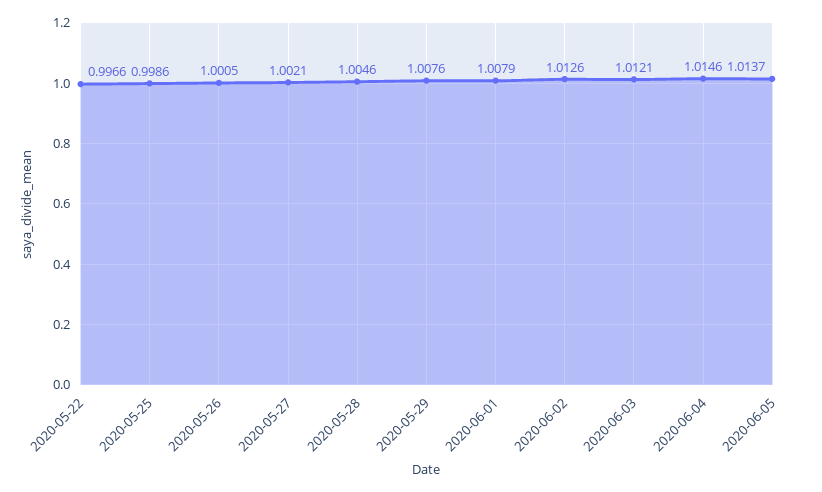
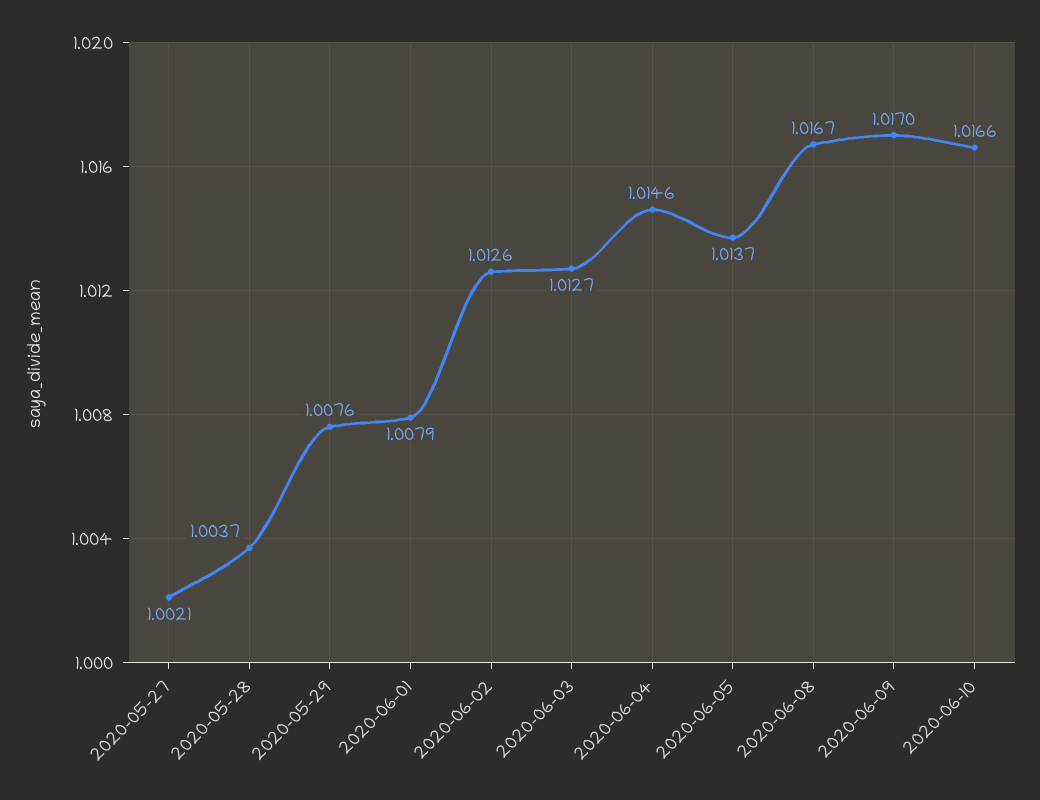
2020-05-22: 0.9966 -> none
2020-05-25: 0.9986 -> none
2020-05-26: 1.0005 -> none
2020-05-28: 1.0046 -> 1.0037
2020-06-03: 1.0121 -> 1.0127
2020-06-08: none -> 1.0167
2020-06-09: none -> 1.017
2020-06-10: none -> 1.0166

